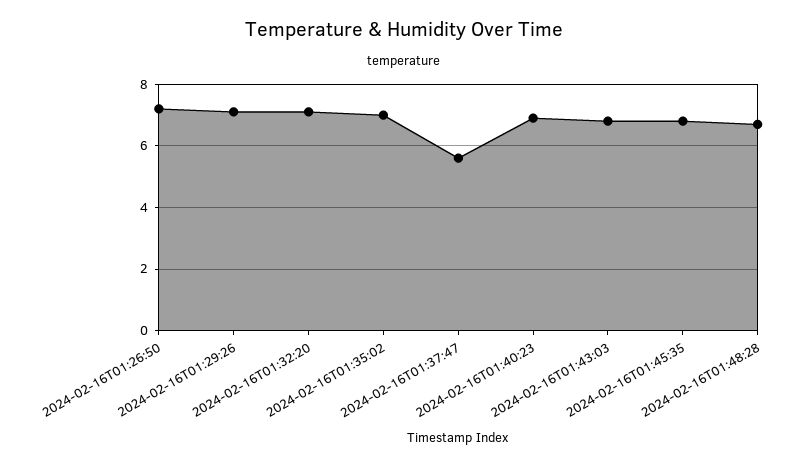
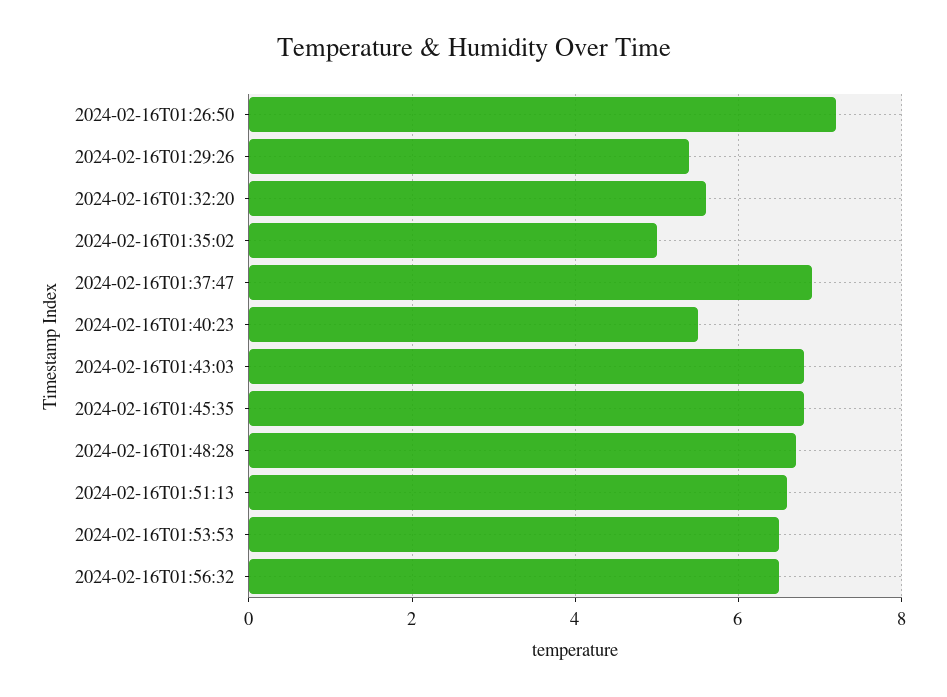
2024-02-16T01:29:26: 7 -> 5.5
2024-02-16T01:32:20: 7 -> 5.5
2024-02-16T01:35:02: 7 -> 5
2024-02-16T01:37:47: 5.5 -> 7
2024-02-16T01:40:23: 7 -> 5.5
2024-02-16T01:51:13: none -> 6.5
2024-02-16T01:53:53: none -> 6.5
2024-02-16T01:56:32: none -> 6.5

